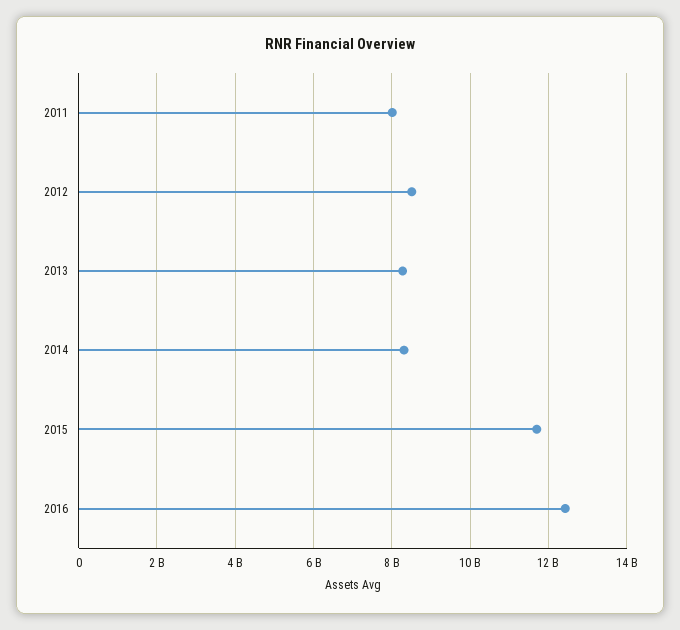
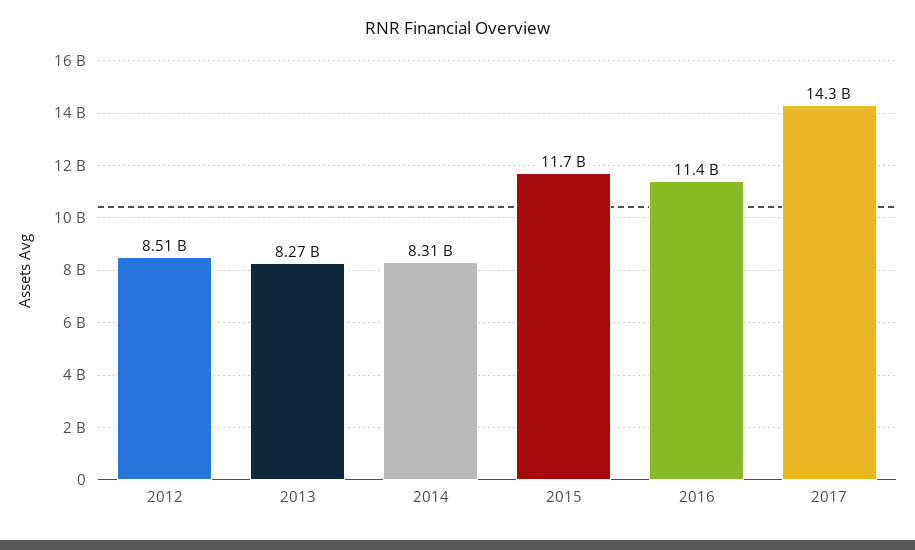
2011: 8000000000 -> none
2016: 12400000000 -> 11400000000
2017: none -> 14300000000

